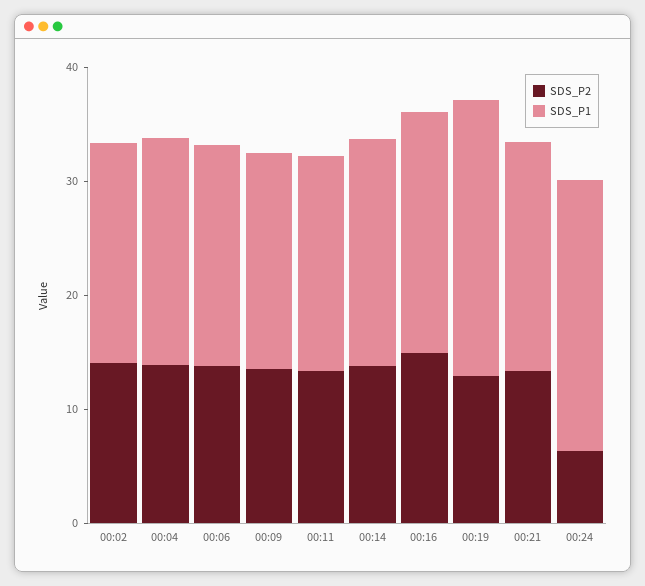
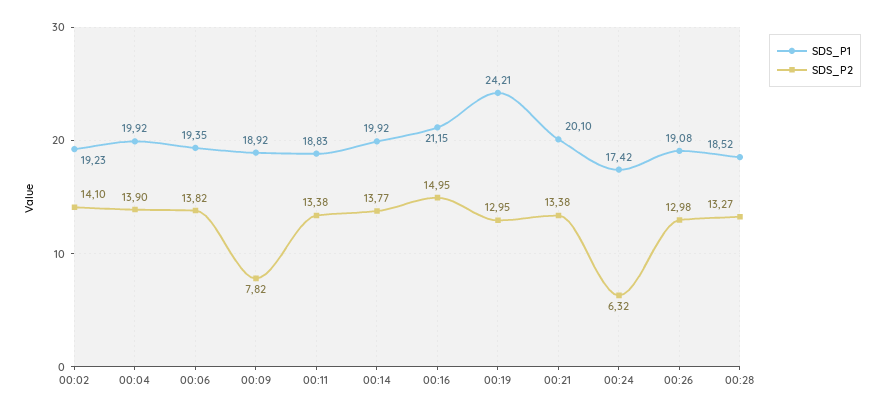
SDS_P2, 00:09: 14 -> 7.82
SDS_P1, 00:24: 24 -> 17.42
SDS_P1, 00:26: none -> 19.08
SDS_P2, 00:26: none -> 12.98
SDS_P1, 00:28: none -> 18.52
SDS_P2, 00:28: none -> 13.27

